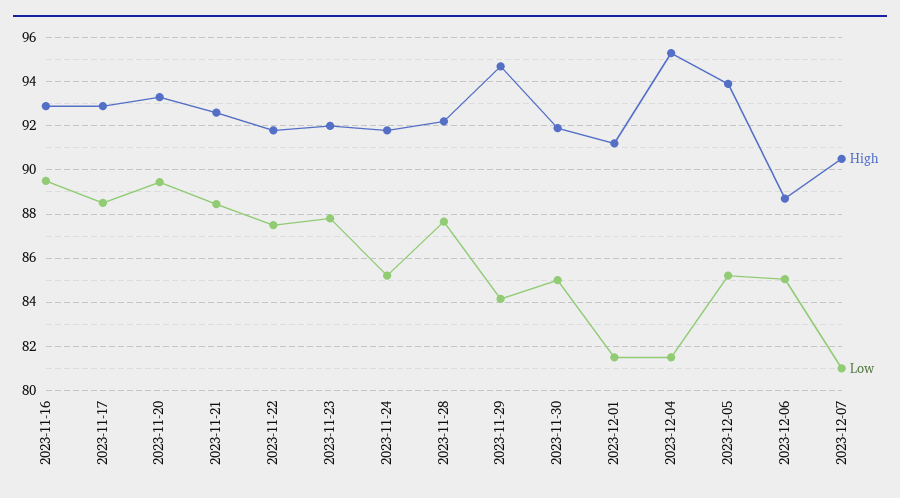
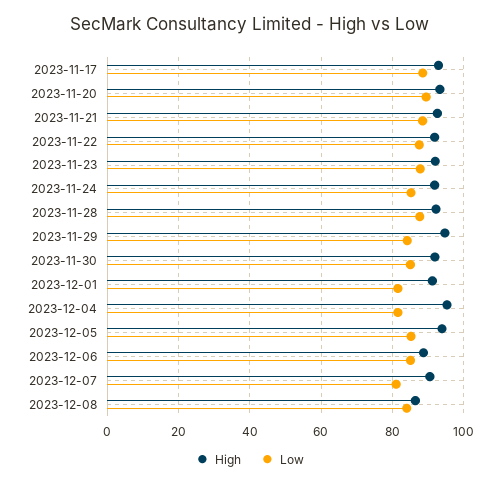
High, 2023-11-16: 93 -> none
Low, 2023-11-16: 89.5 -> none
High, 2023-12-08: none -> 86
Low, 2023-12-08: none -> 84

